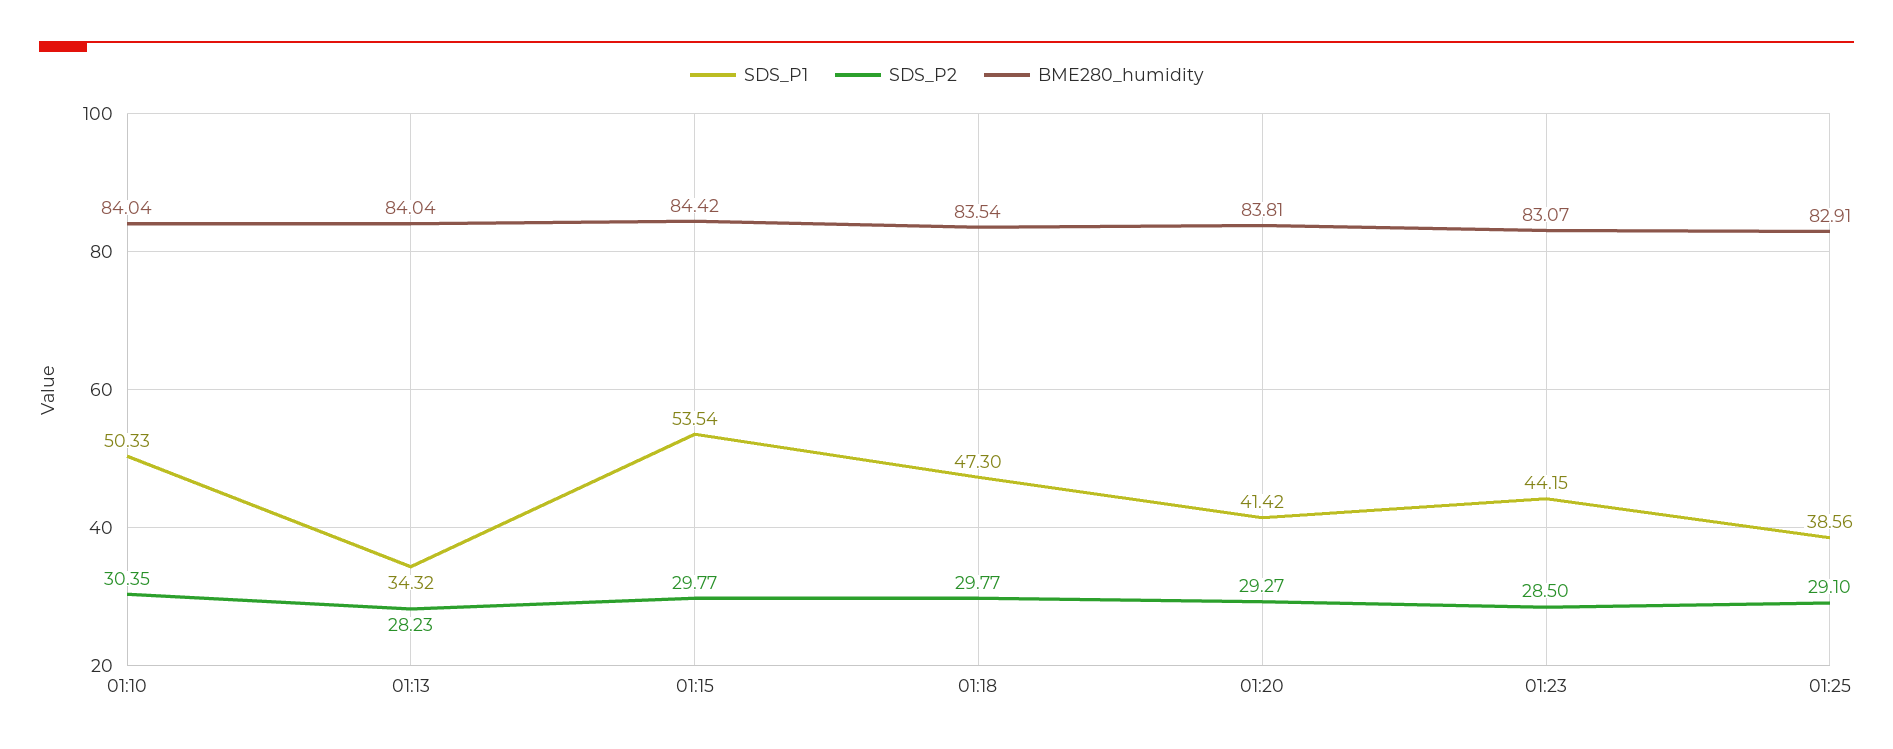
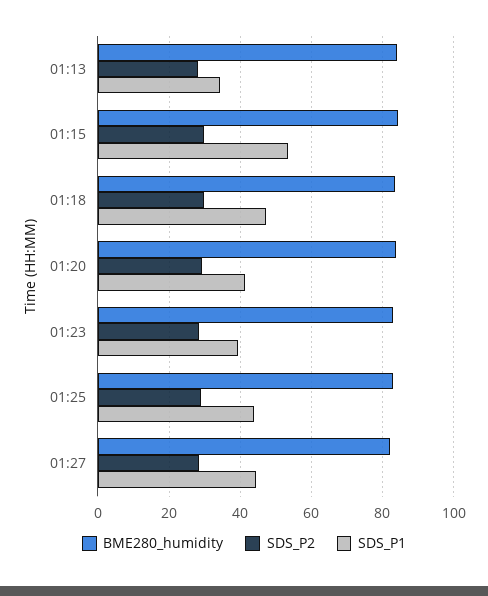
SDS_P1, 01:10: 50.33 -> none
SDS_P2, 01:10: 30.35 -> none
BME280_humidity, 01:10: 84.04 -> none
SDS_P1, 01:23: 44.15 -> 40
SDS_P1, 01:25: 38.56 -> 44
BME280_humidity, 01:27: none -> 82
SDS_P2, 01:27: none -> 28
SDS_P1, 01:27: none -> 44

